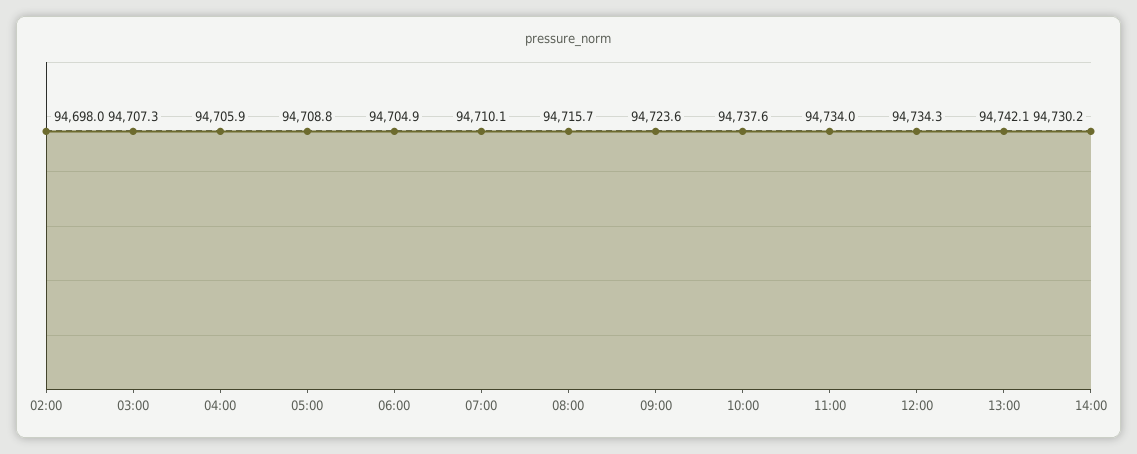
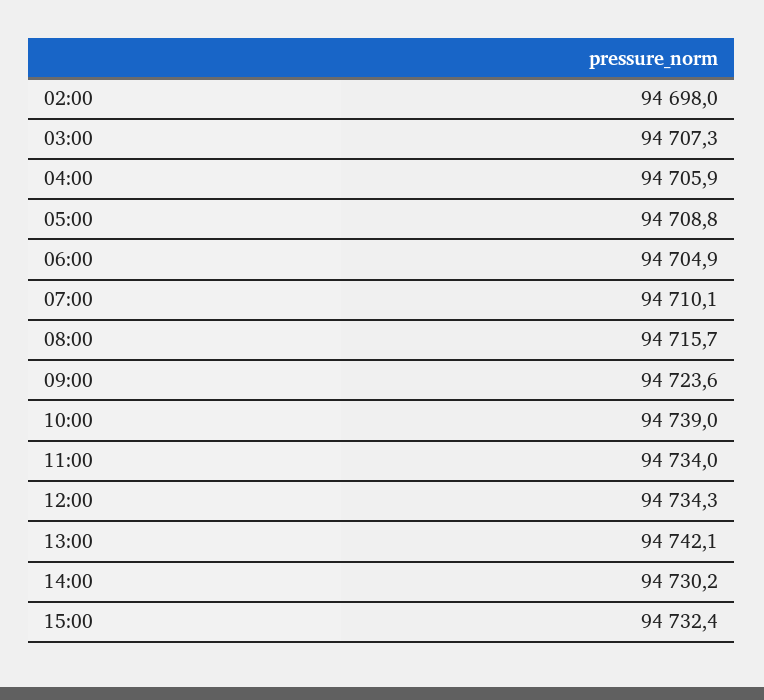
10:00: 94737.6 -> 94739
15:00: none -> 94732.4

